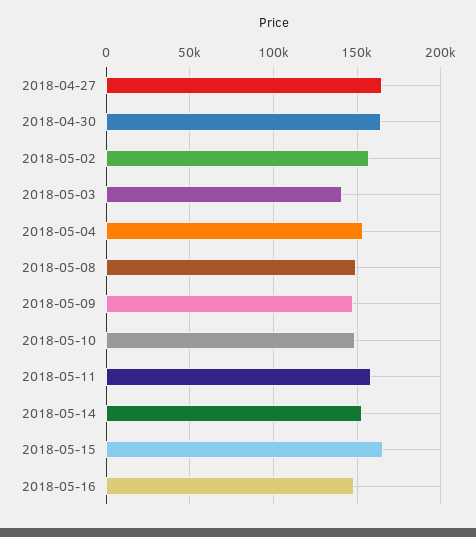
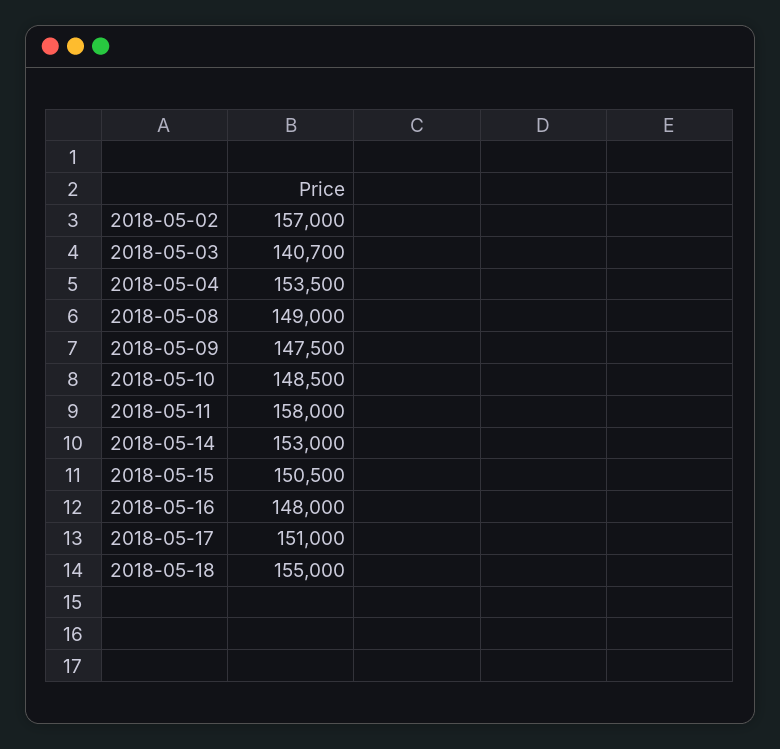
2018-04-27: 165000 -> none
2018-04-30: 165000 -> none
2018-05-15: 165000 -> 150500
2018-05-17: none -> 151000
2018-05-18: none -> 155000

